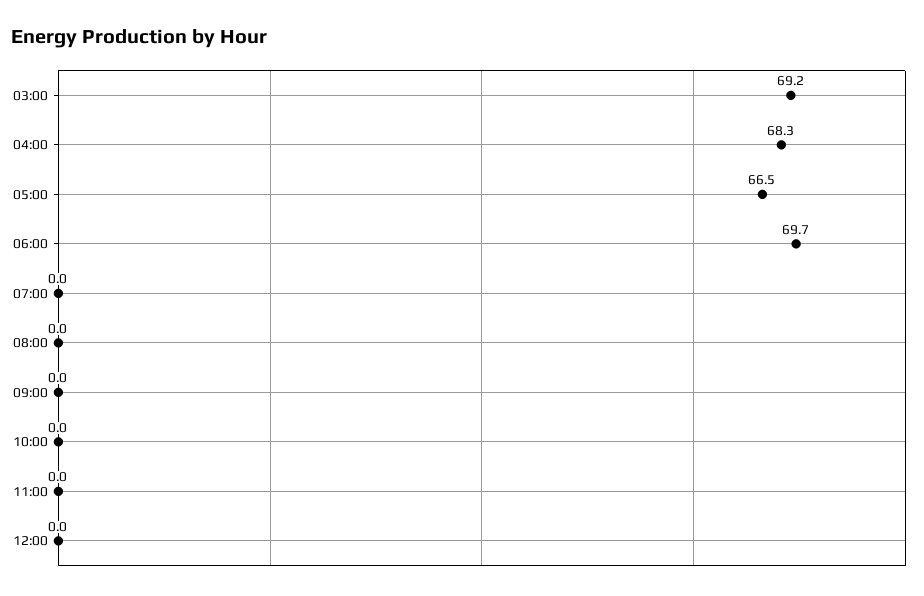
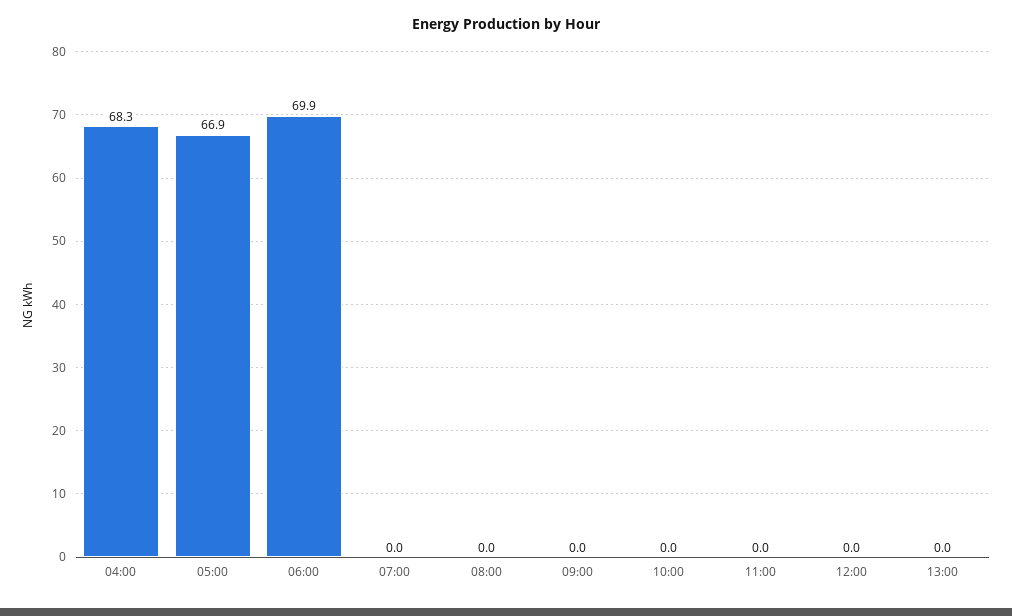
03:00: 69.2 -> none
05:00: 66.5 -> 66.9
06:00: 69.7 -> 69.9
13:00: none -> 0

